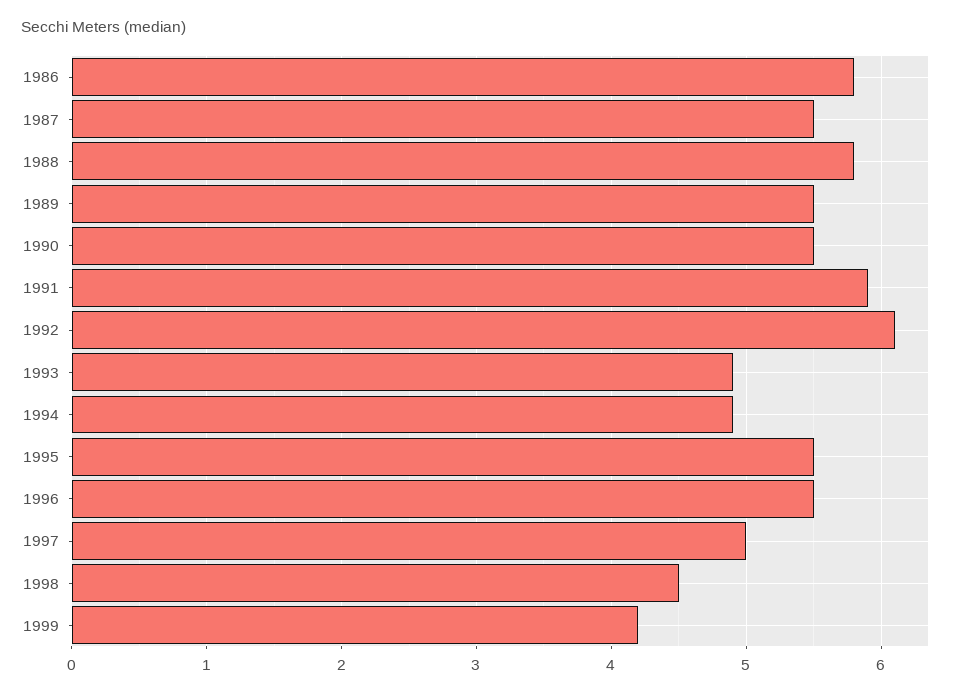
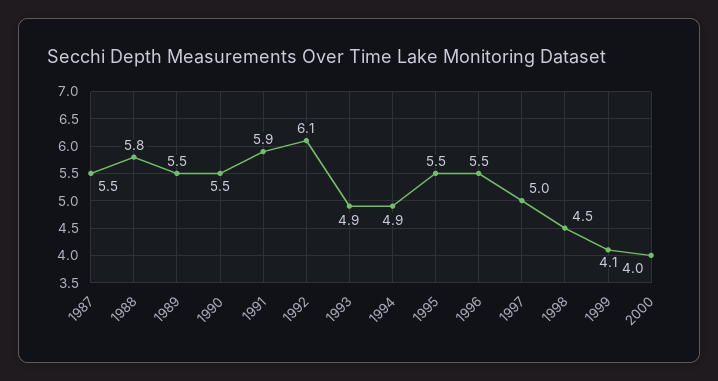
1986: 5.8 -> none
1999: 4.2 -> 4.1
2000: none -> 4

